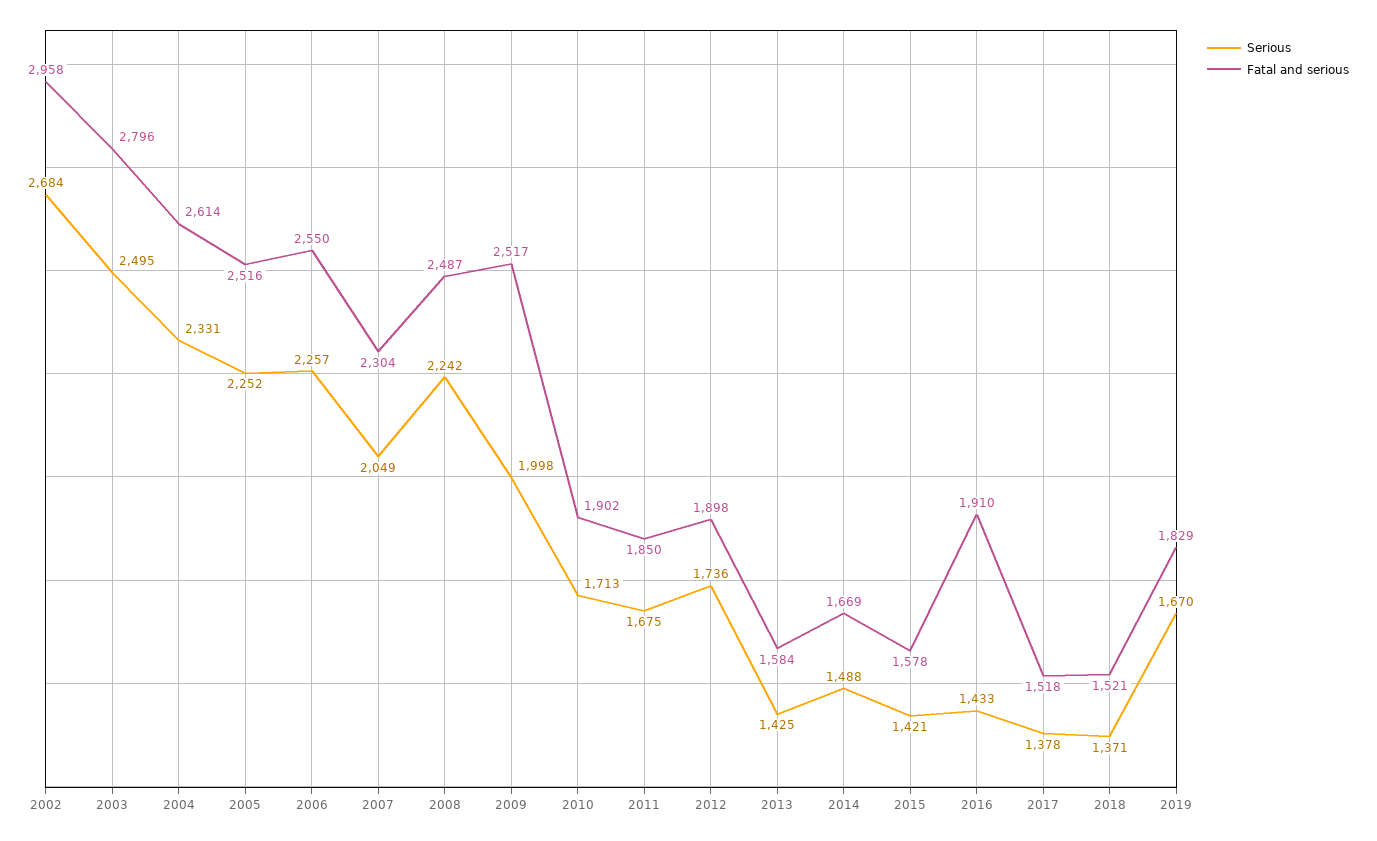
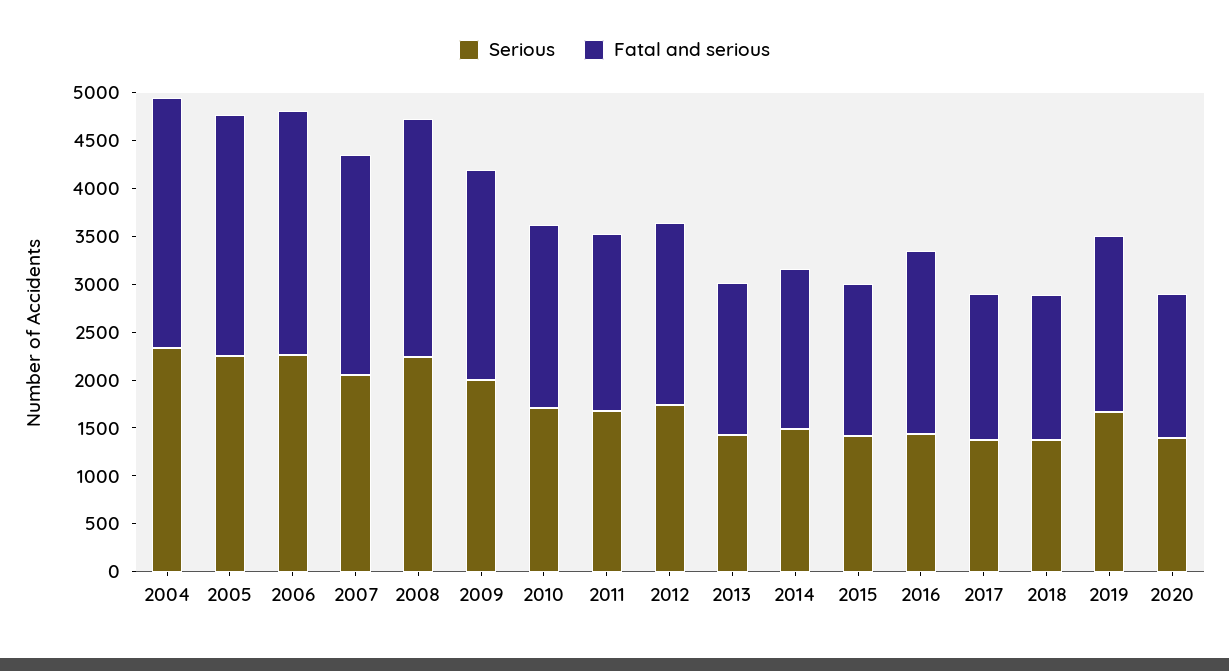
Serious, 2002: 2684 -> none
Fatal and serious, 2002: 2958 -> none
Serious, 2003: 2495 -> none
Fatal and serious, 2003: 2796 -> none
Fatal and serious, 2009: 2517 -> 2200
Serious, 2020: none -> 1400
Fatal and serious, 2020: none -> 1500

